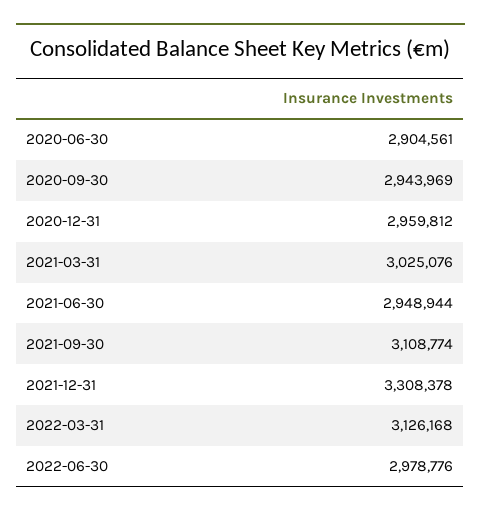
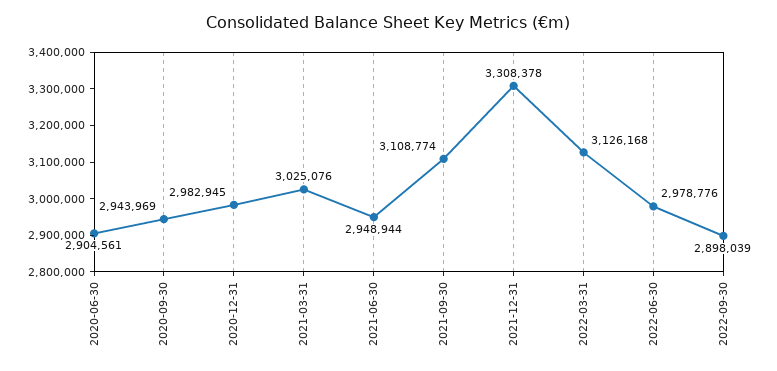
2020-12-31: 2959812 -> 2982945
2022-09-30: none -> 2898039

